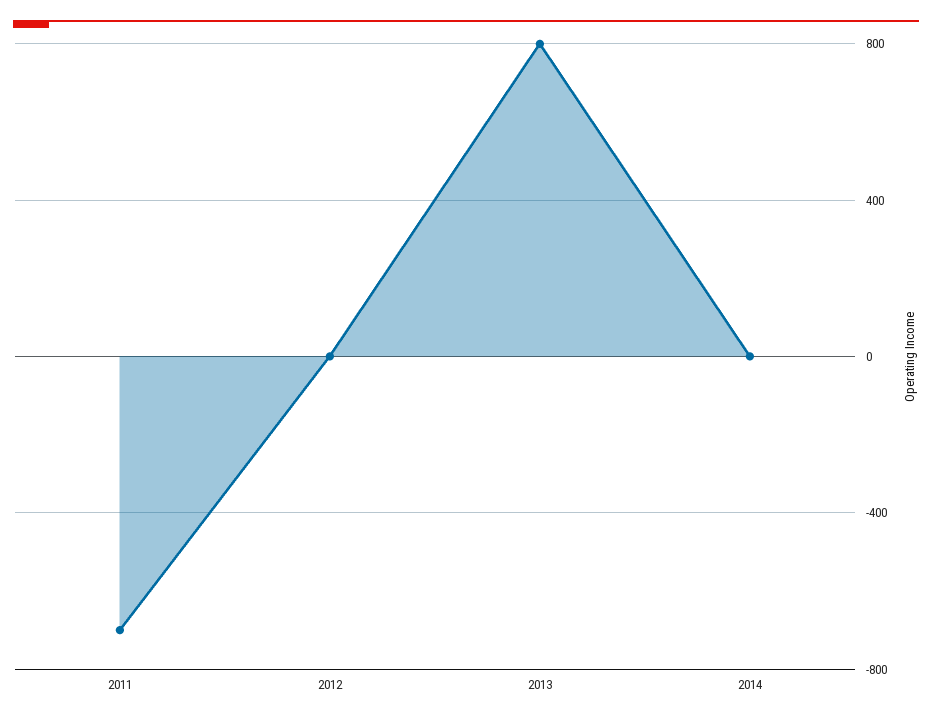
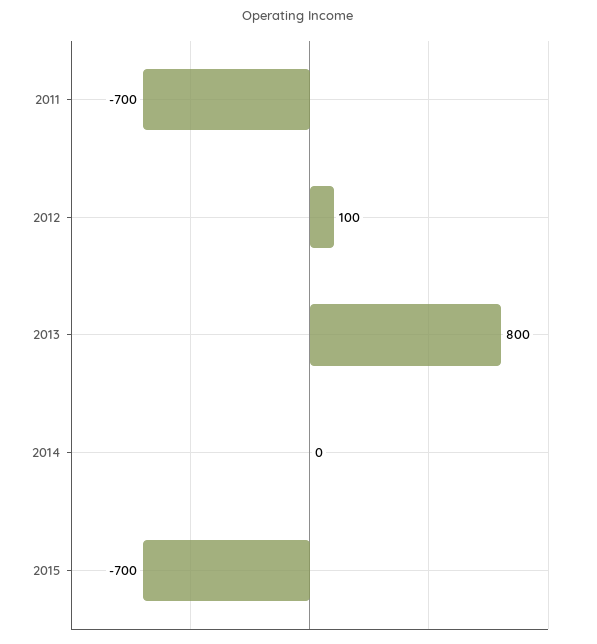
2012: 0 -> 100
2015: none -> -700

